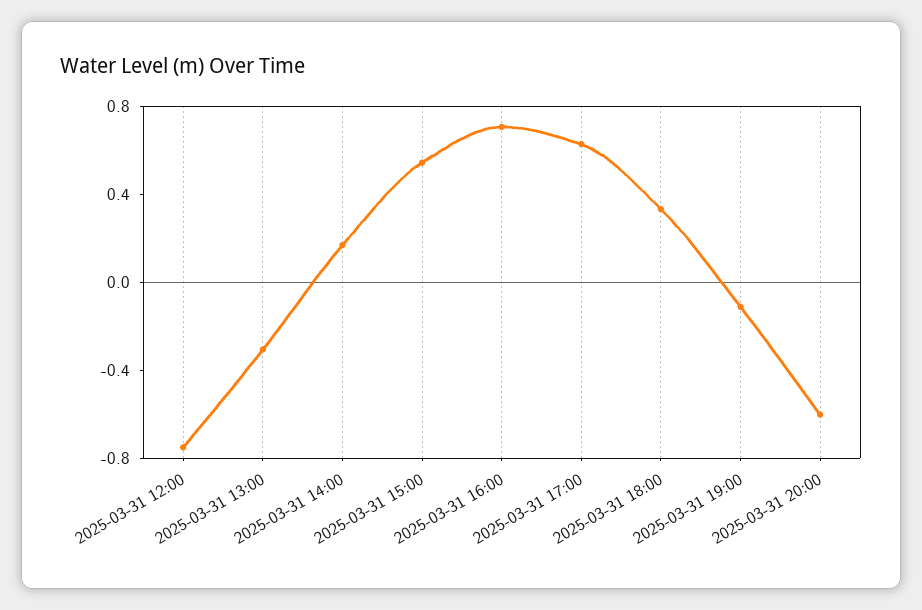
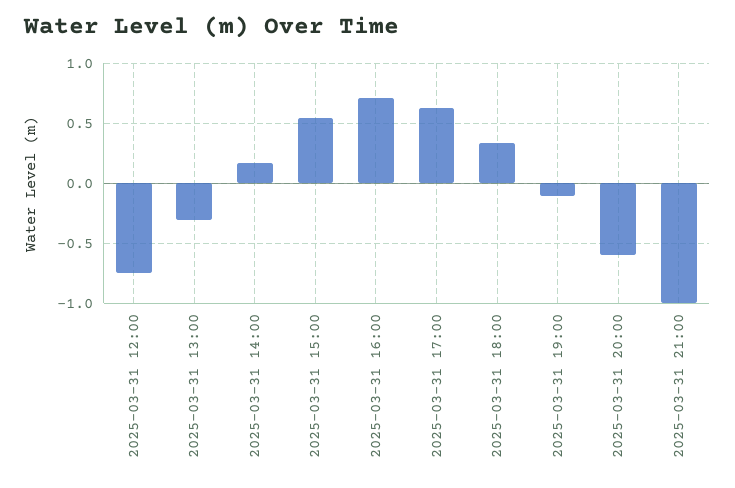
2025-03-31 21:00: none -> -1

